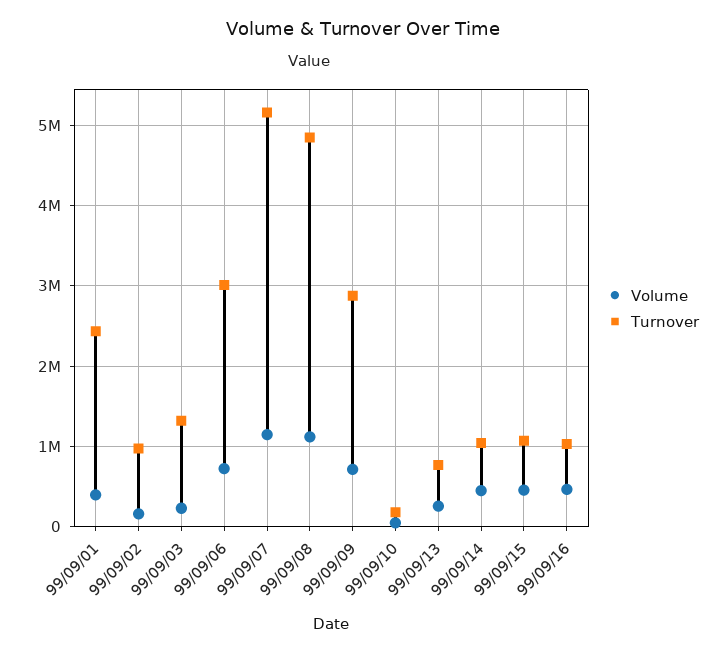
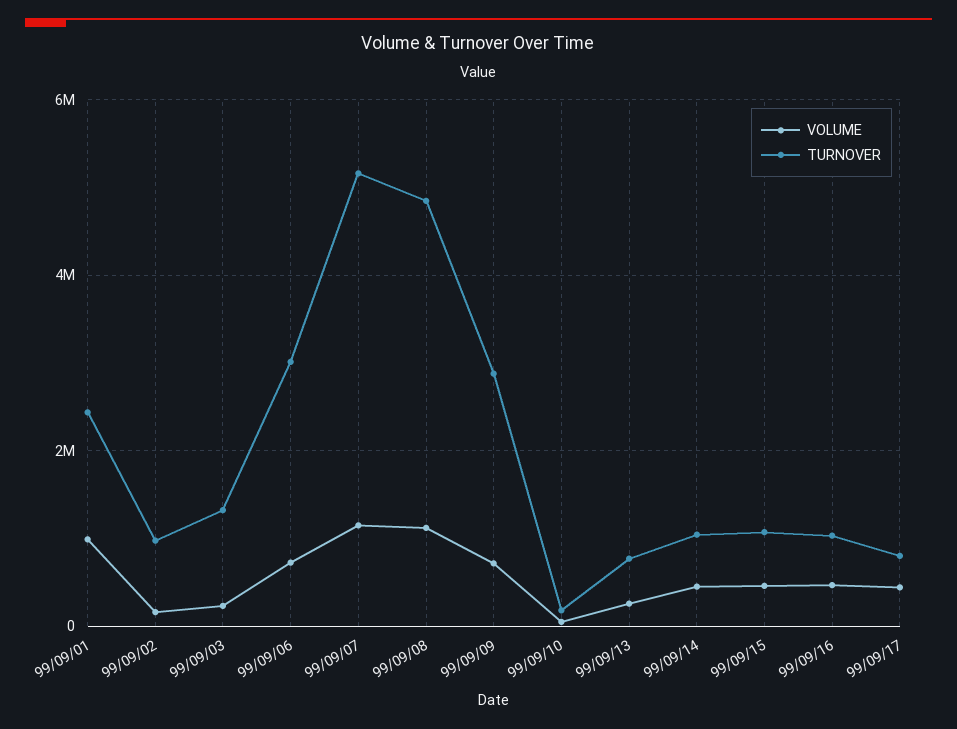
Volume, 99/09/01: 400000 -> 1000000
Volume, 99/09/17: none -> 400000
Turnover, 99/09/17: none -> 800000

